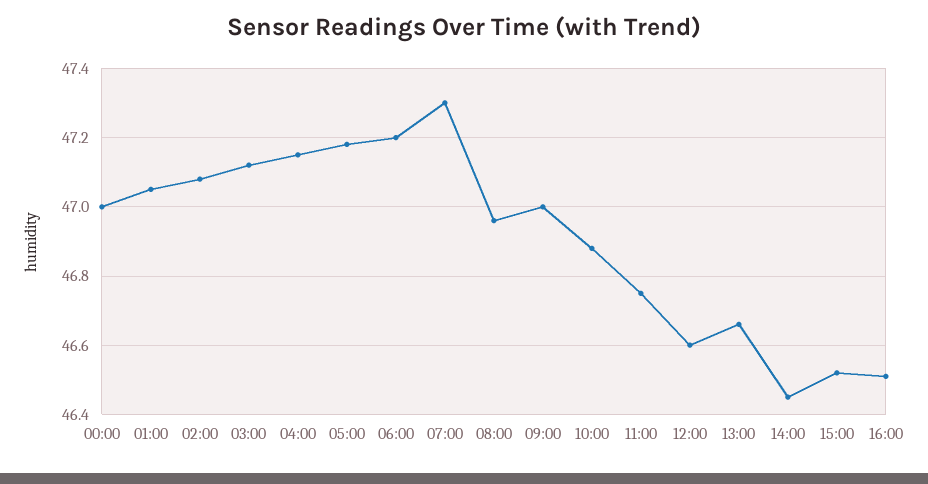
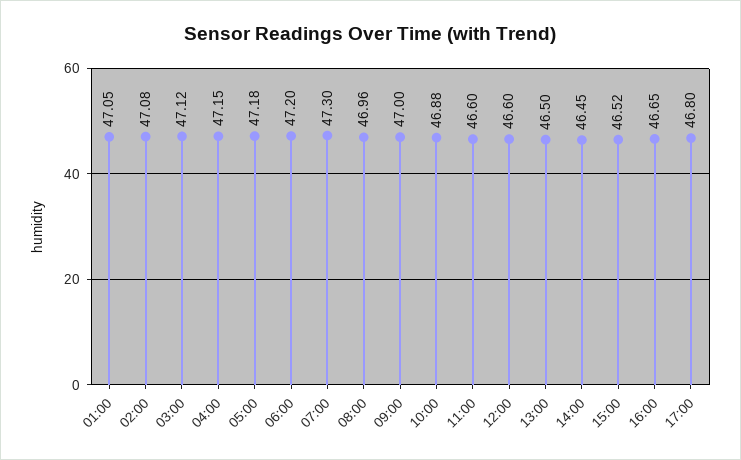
00:00: 47 -> none
11:00: 46.75 -> 46.6
13:00: 46.65 -> 46.5
16:00: 46.5 -> 46.65
17:00: none -> 46.8

